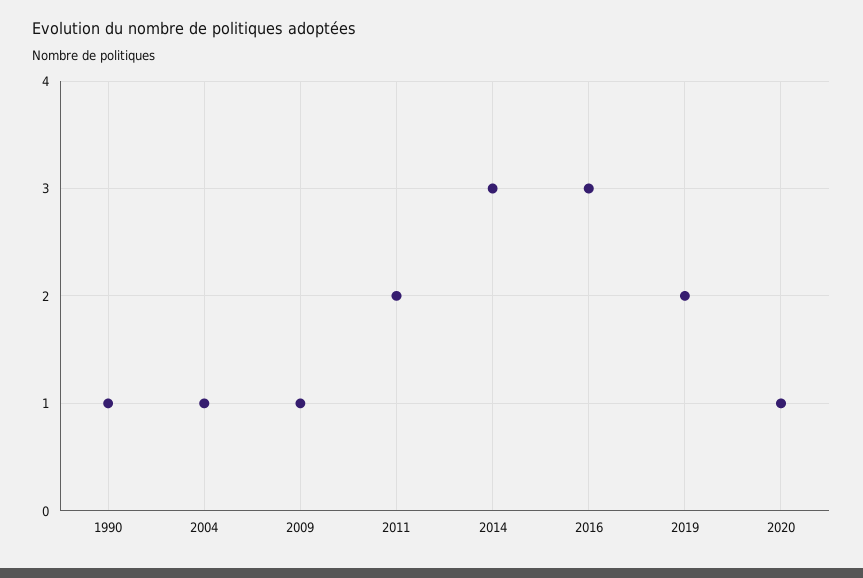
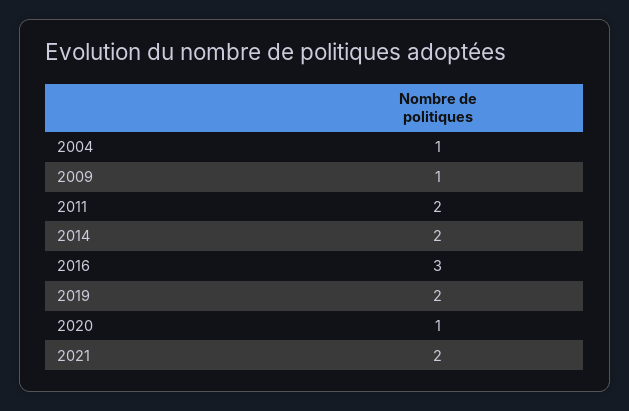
1990: 1 -> none
2014: 3 -> 2
2021: none -> 2

